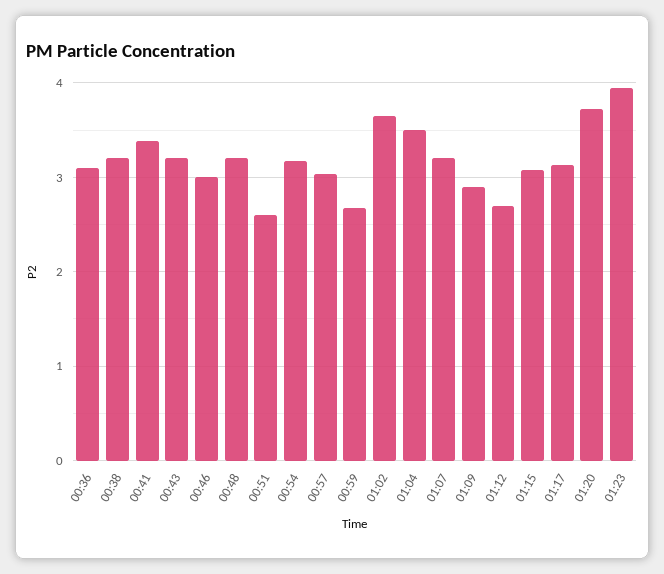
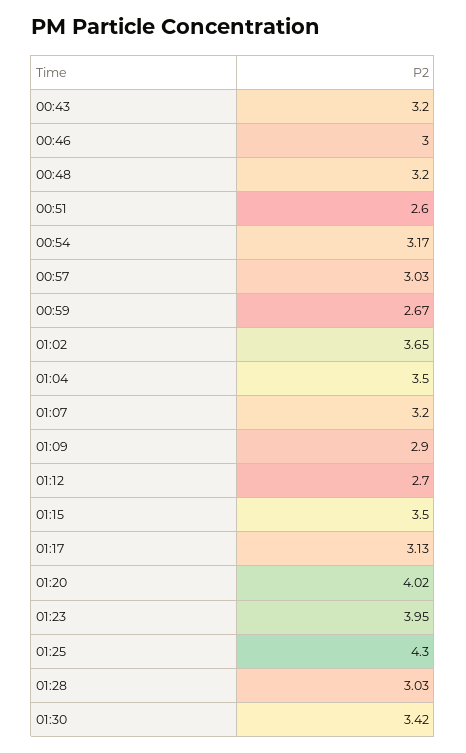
00:36: 3.1 -> none
00:38: 3.2 -> none
00:41: 3.4 -> none
01:15: 3.1 -> 3.5
01:20: 3.7 -> 4.02
01:25: none -> 4.3
01:28: none -> 3.03
01:30: none -> 3.42

